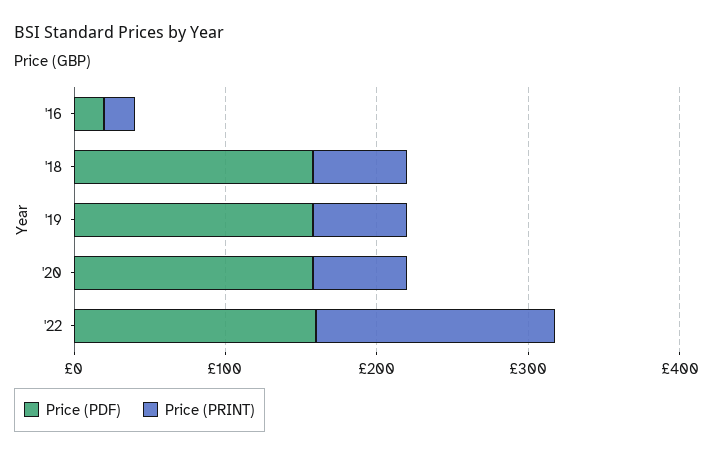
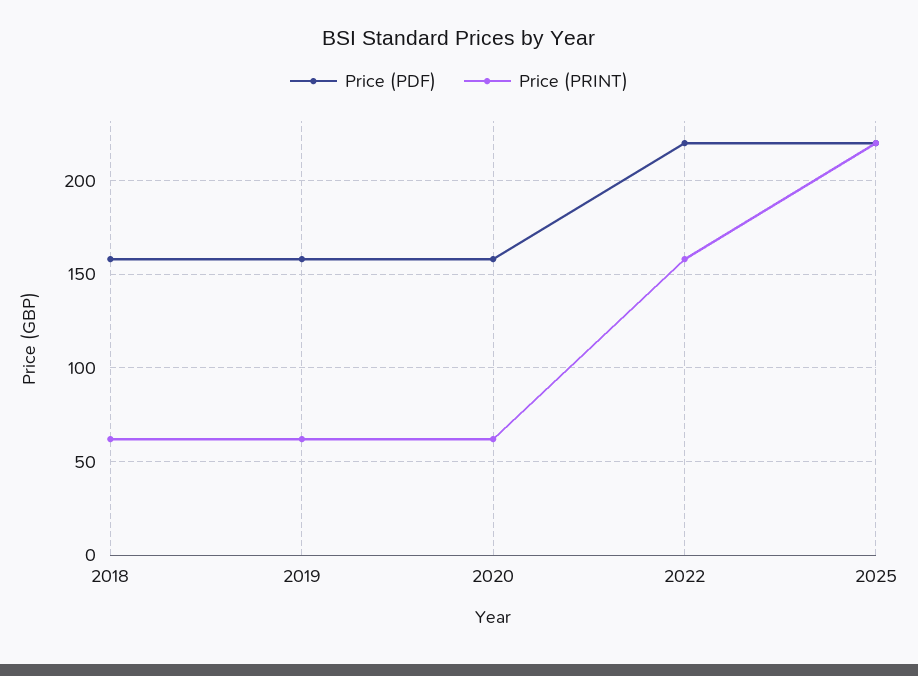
Price (PDF), '16: 20 -> none
Price (PRINT), '16: 20 -> none
Price (PDF), '22: 160 -> 220
Price (PDF), 2025: none -> 220
Price (PRINT), 2025: none -> 220

